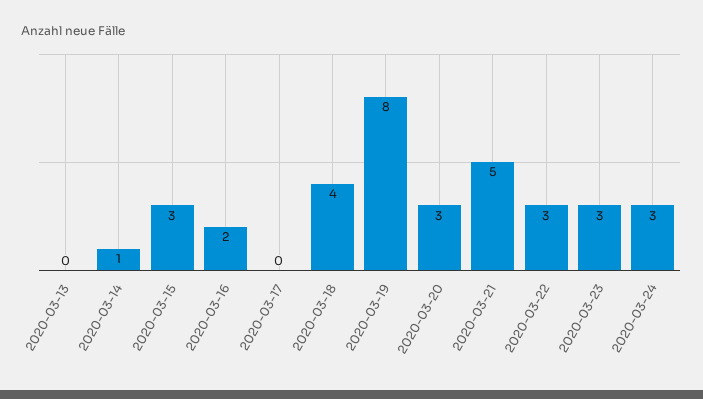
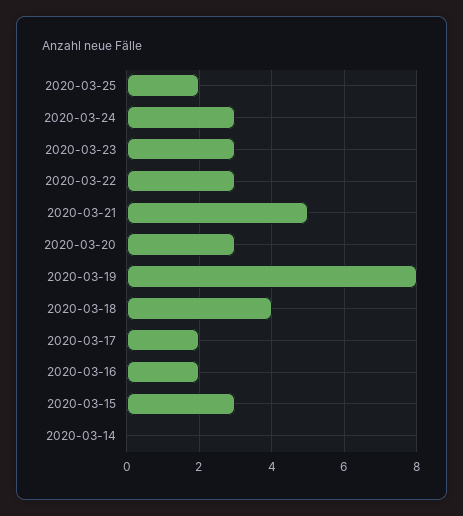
2020-03-13: 0 -> none
2020-03-14: 1 -> 0
2020-03-17: 0 -> 2
2020-03-25: none -> 2

